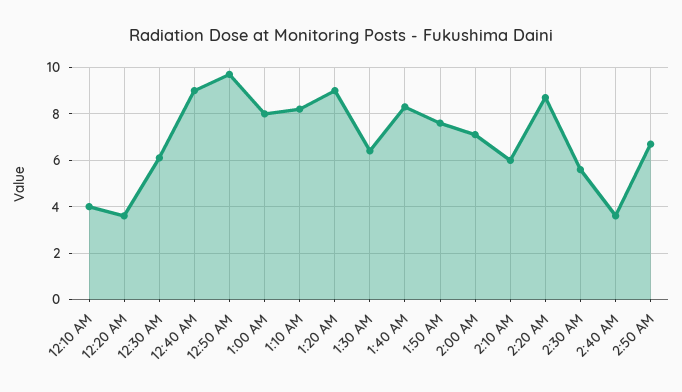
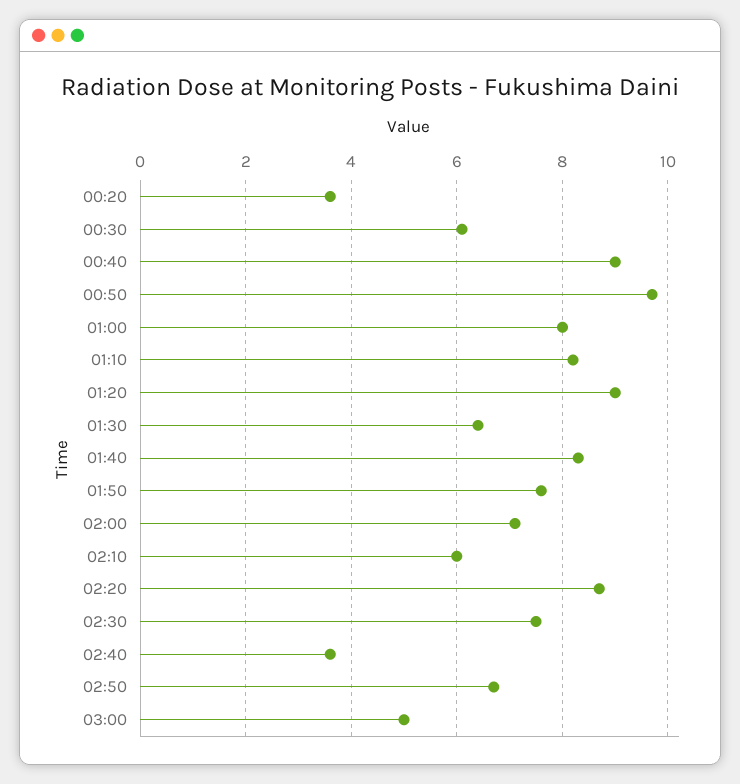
12:10 AM: 4 -> none
2:30 AM: 5.5 -> 7.5
03:00: none -> 5

